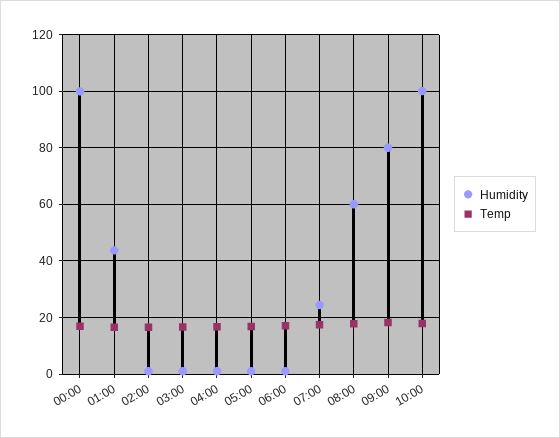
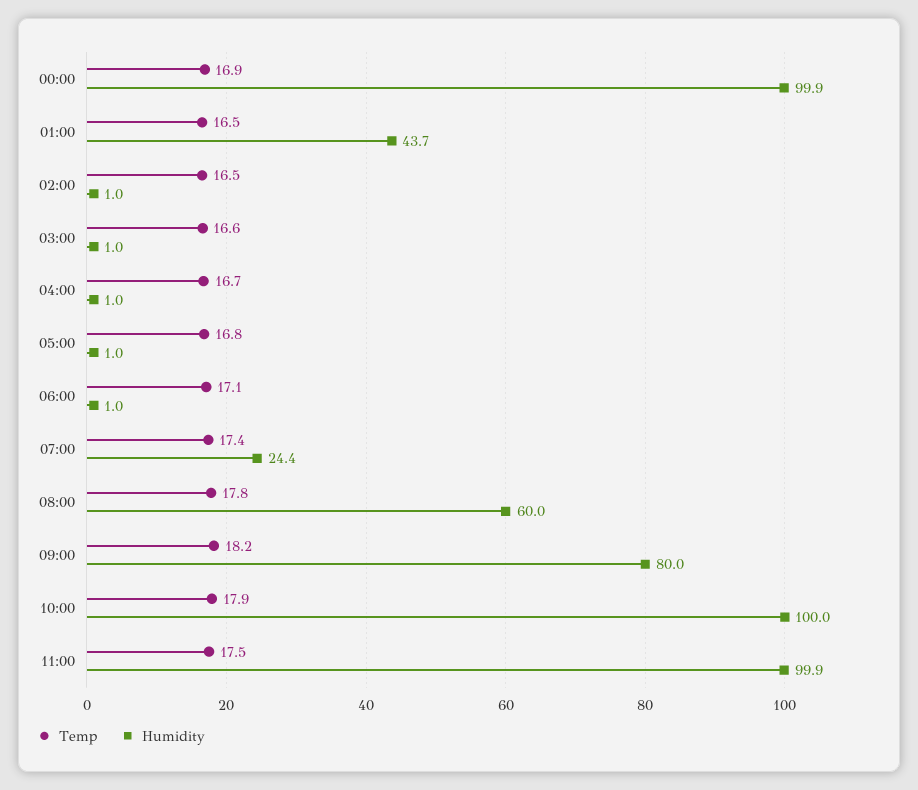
Temp, 11:00: none -> 17.5
Humidity, 11:00: none -> 99.9

